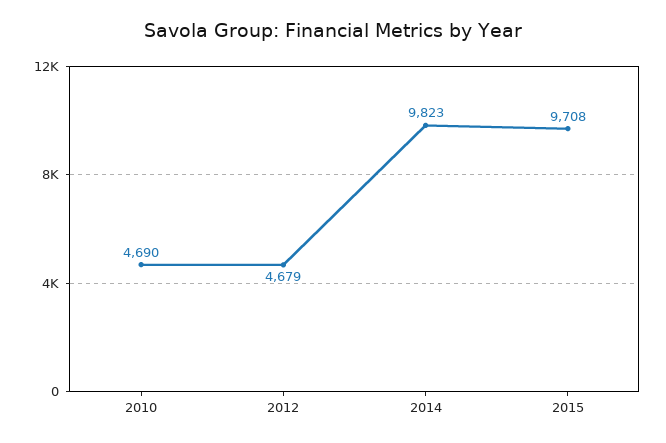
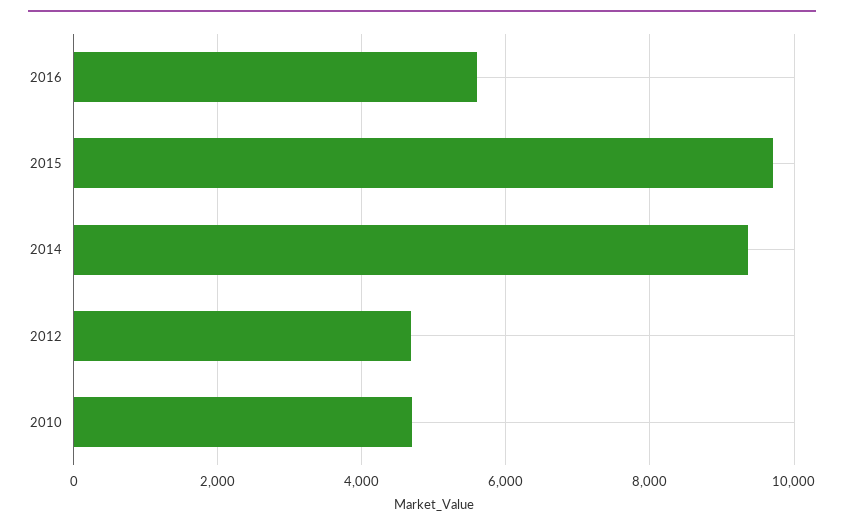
2014: 9823 -> 9400
2016: none -> 5600

